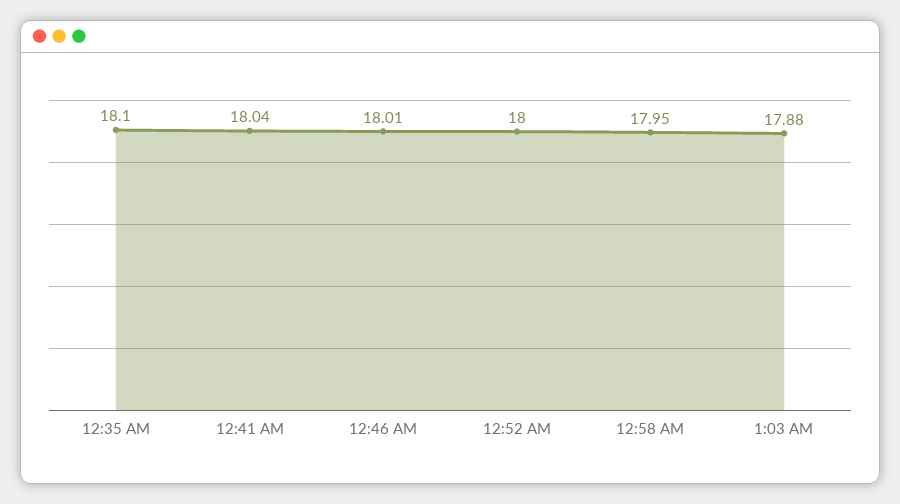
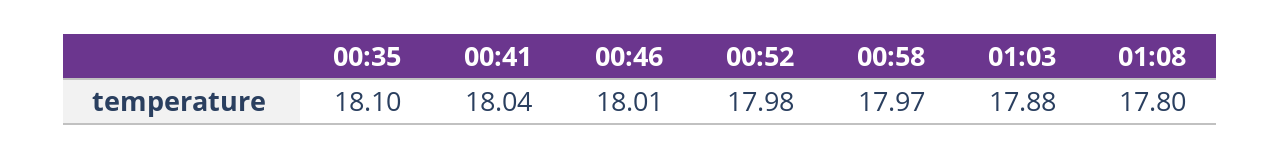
12:52 AM: 18 -> 17.98
12:58 AM: 17.95 -> 17.97
01:08: none -> 17.8

